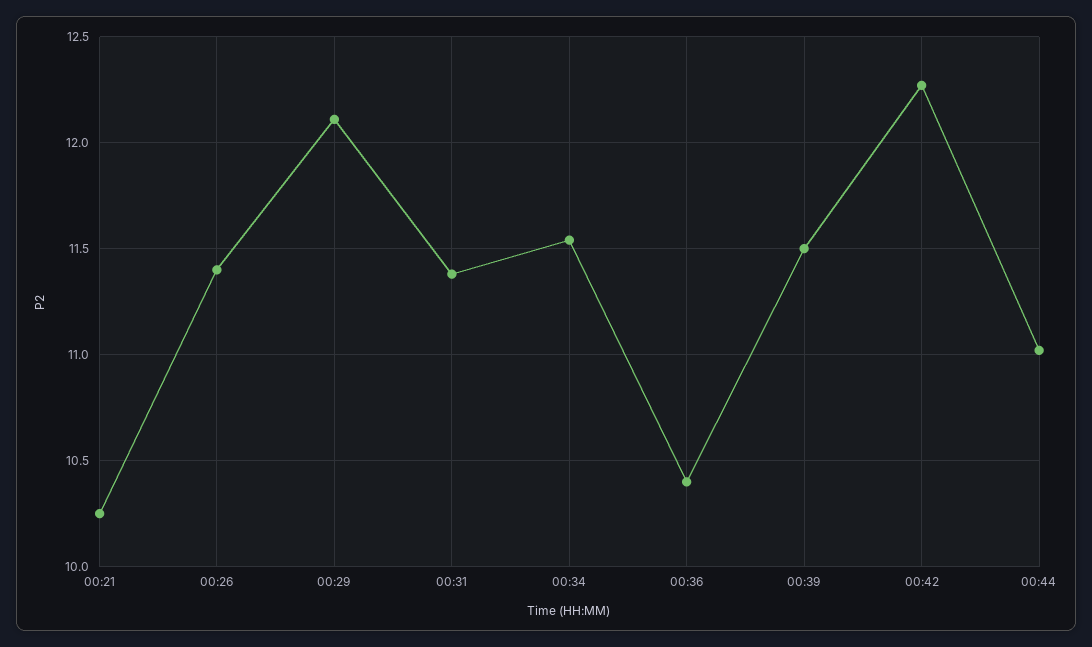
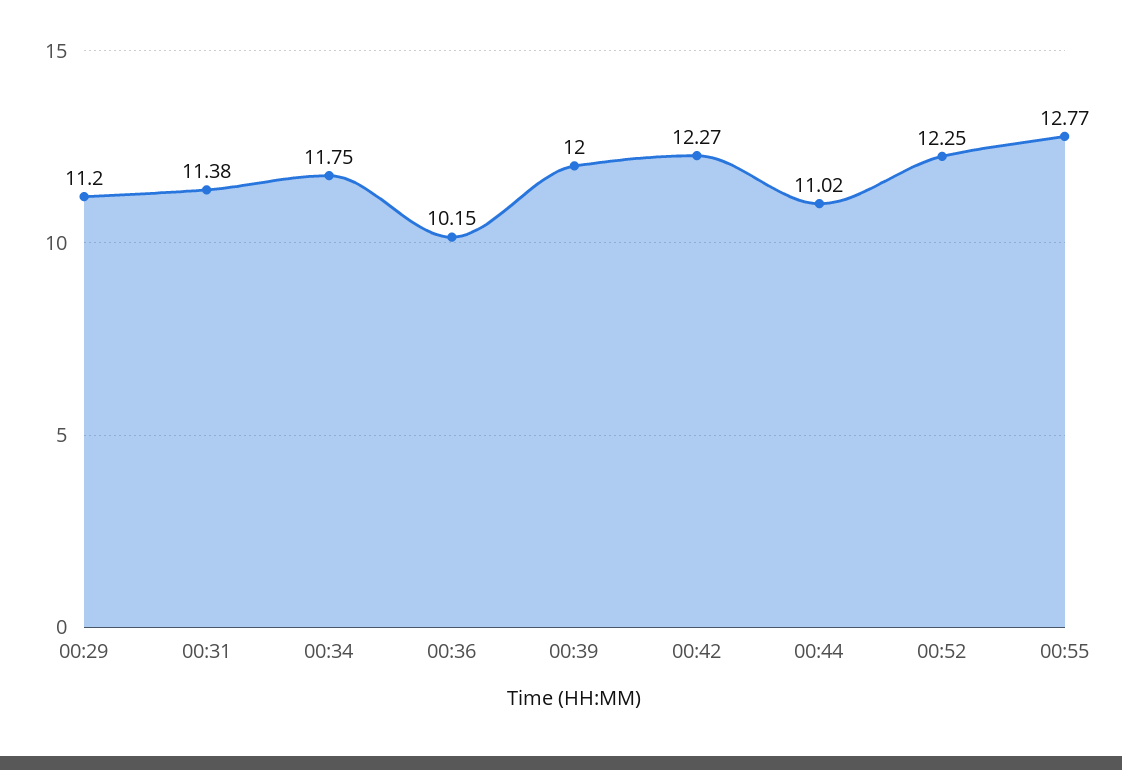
00:21: 10.25 -> none
00:26: 11.4 -> none
00:29: 12.1 -> 11.2
00:34: 11.55 -> 11.75
00:36: 10.4 -> 10.15
00:39: 11.5 -> 12
00:52: none -> 12.25
00:55: none -> 12.77

